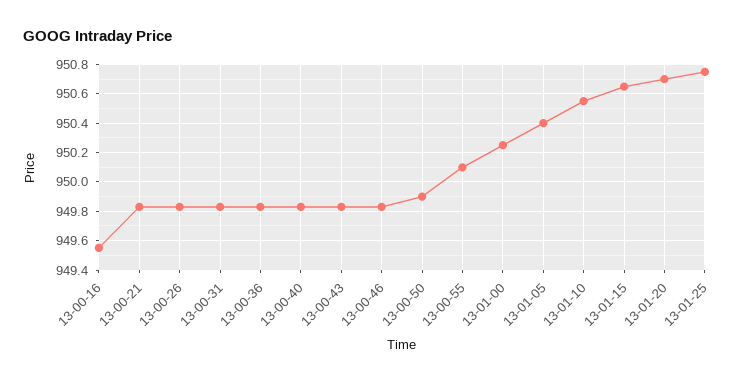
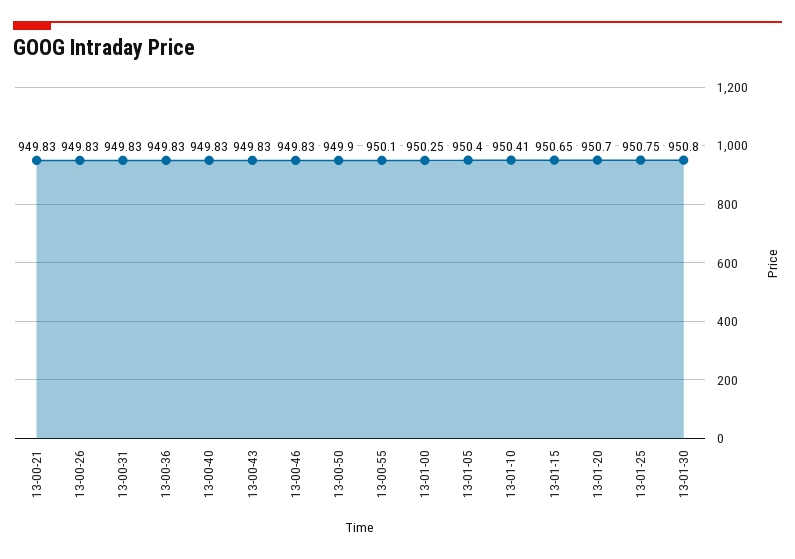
13-00-16: 949.55 -> none
13-01-10: 950.55 -> 950.41
13-01-30: none -> 950.8

